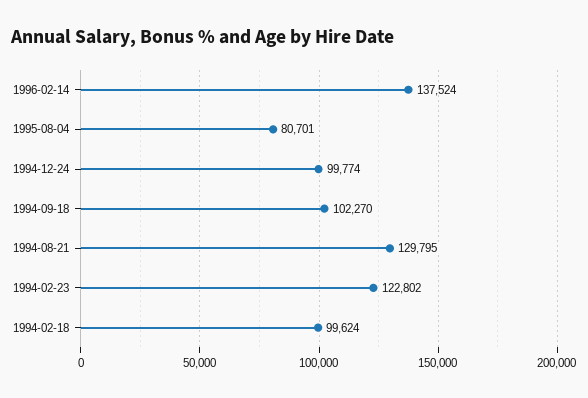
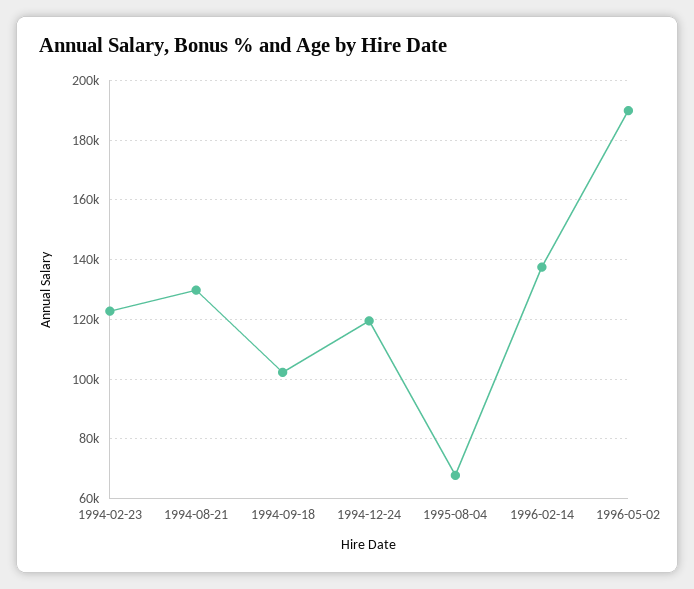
1995-08-04: 80701 -> 67500
1994-12-24: 99774 -> 120000
1994-02-18: 99624 -> none
1996-05-02: none -> 190000

